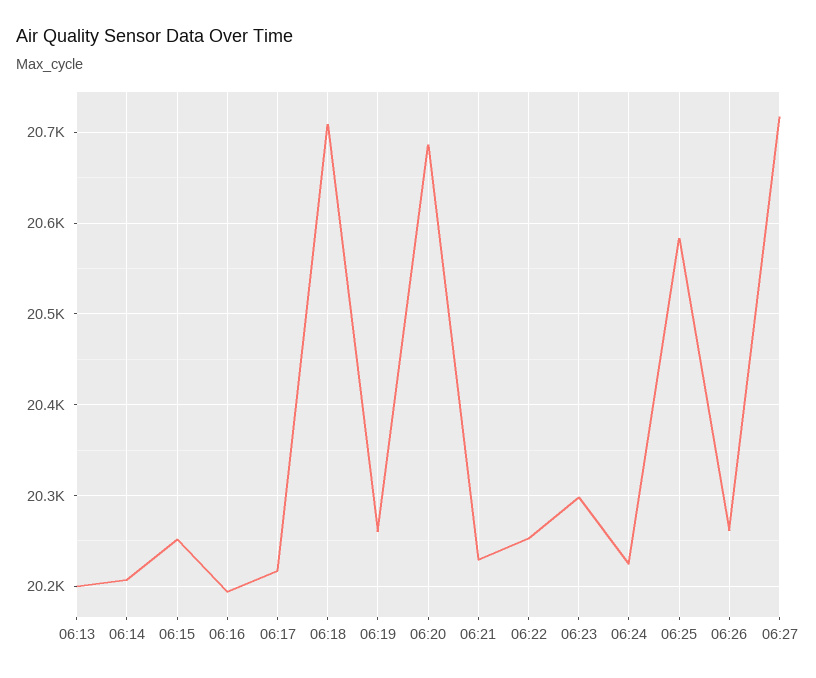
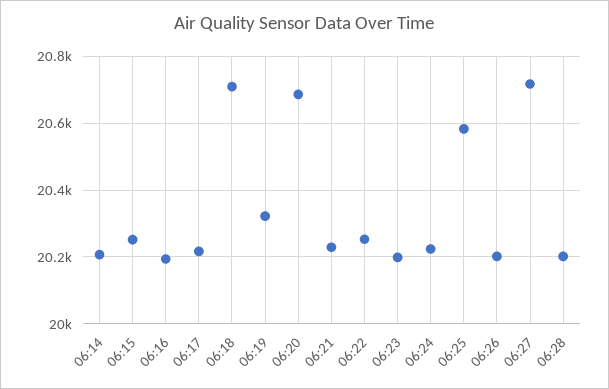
06:13: 20200 -> none
06:19: 20260 -> 20320
06:23: 20300 -> 20200
06:26: 20260 -> 20200
06:28: none -> 20200

